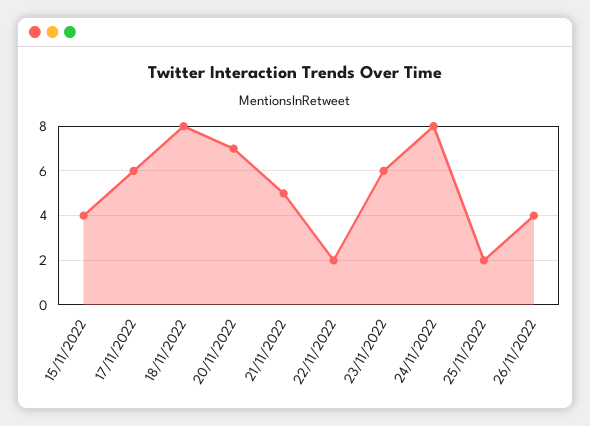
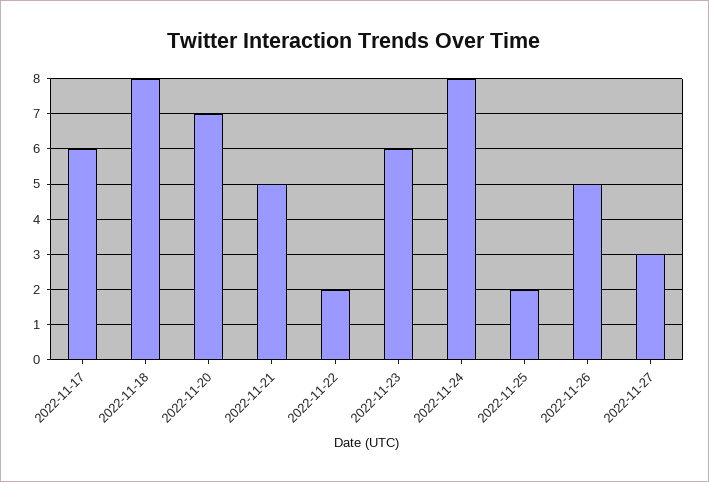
15/11/2022: 4 -> none
26/11/2022: 4 -> 5
2022-11-27: none -> 3

